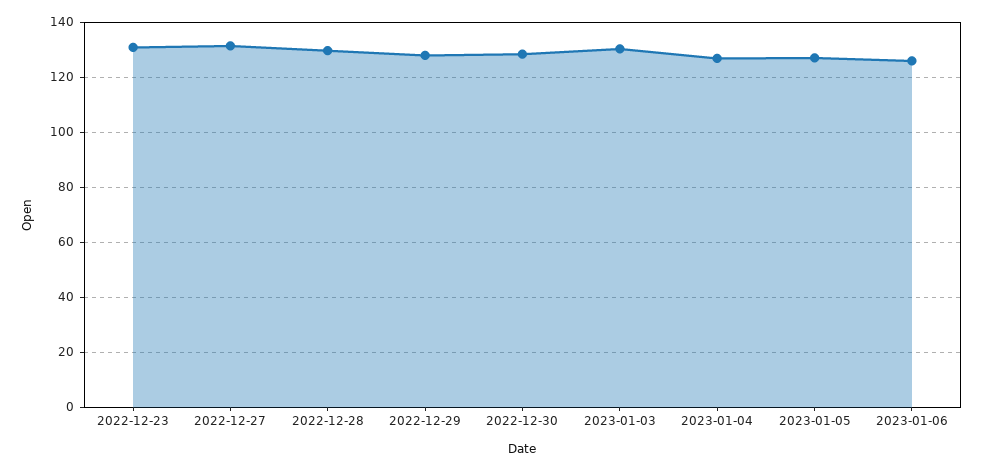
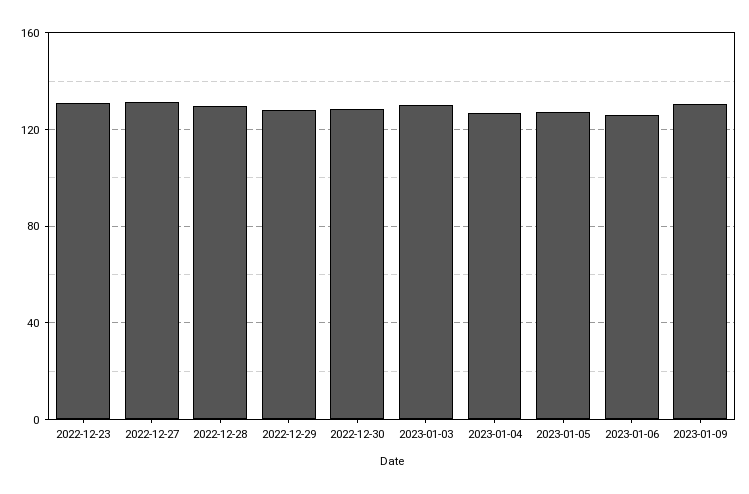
2023-01-09: none -> 130

